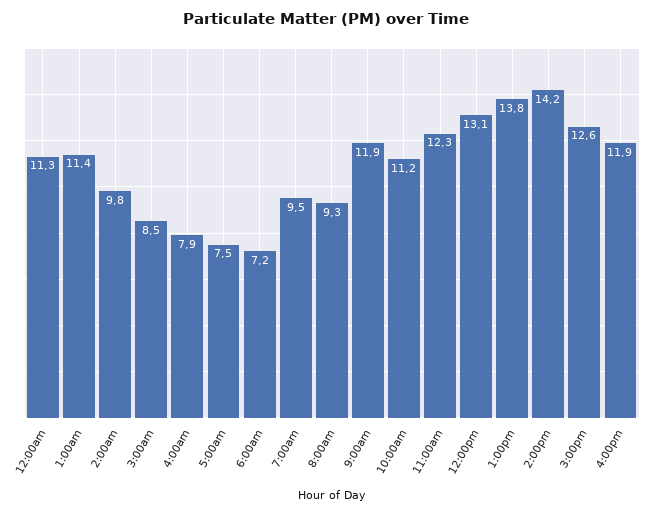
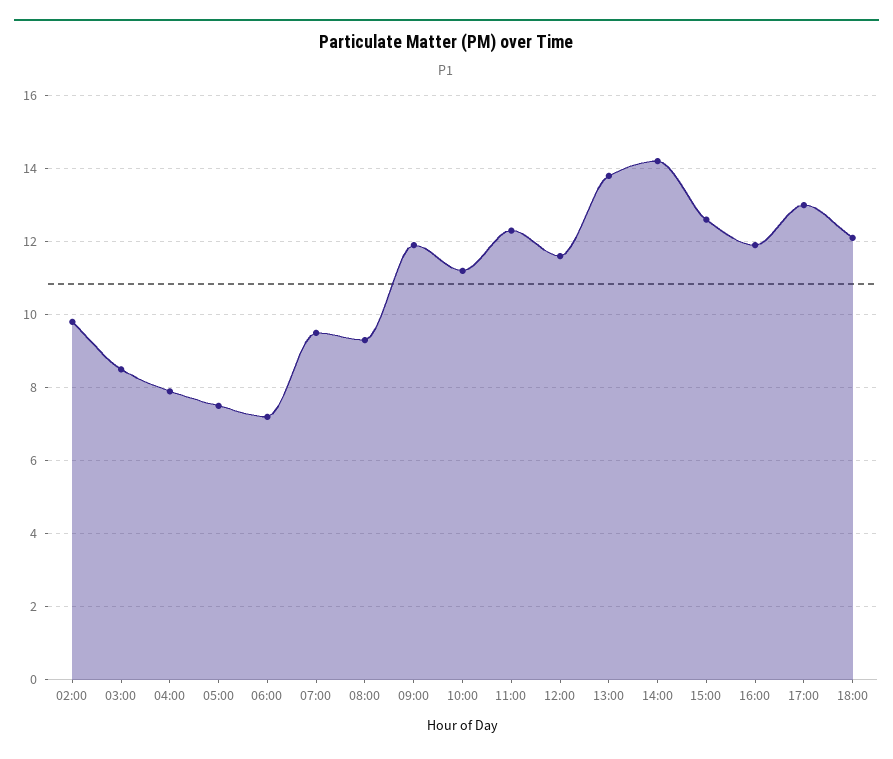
12:00am: 11.3 -> none
1:00am: 11.4 -> none
12:00pm: 13.1 -> 11.5
17:00: none -> 13
18:00: none -> 12

